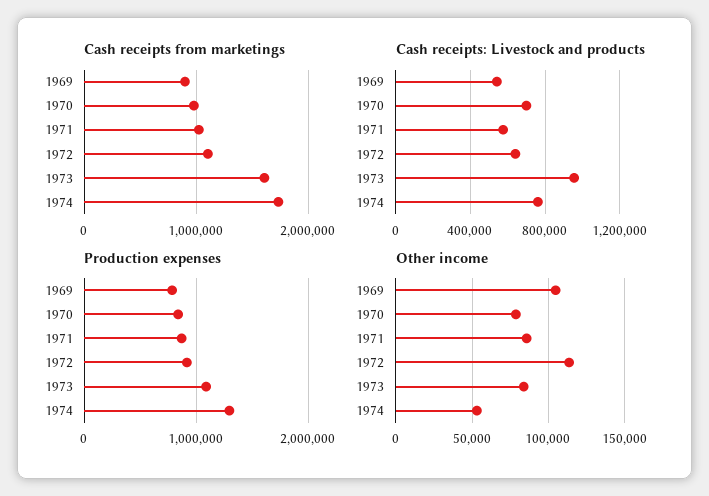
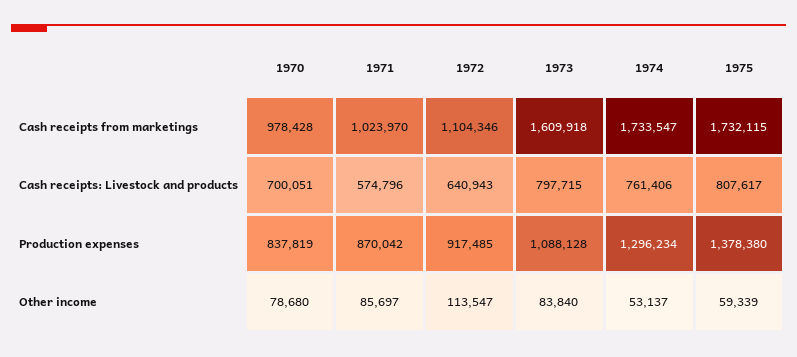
Cash receipts from marketings, 1969: 900000 -> none
Cash receipts: Livestock and products, 1969: 550000 -> none
Cash receipts: Livestock and products, 1973: 950000 -> 797715
Production expenses, 1969: 800000 -> none
Other income, 1969: 105000 -> none
Cash receipts from marketings, 1975: none -> 1732115
Cash receipts: Livestock and products, 1975: none -> 807617
Production expenses, 1975: none -> 1378380
Other income, 1975: none -> 59339

